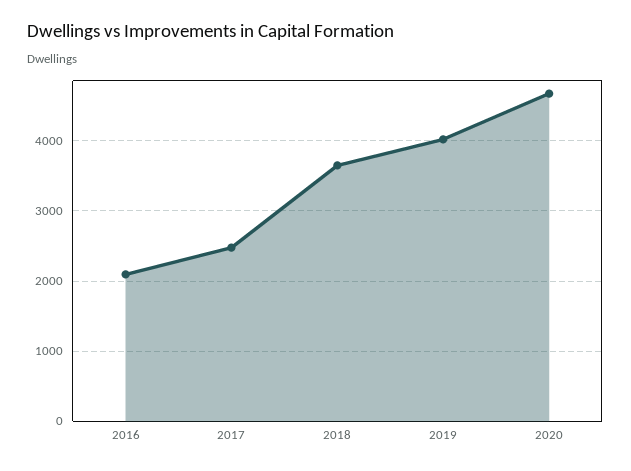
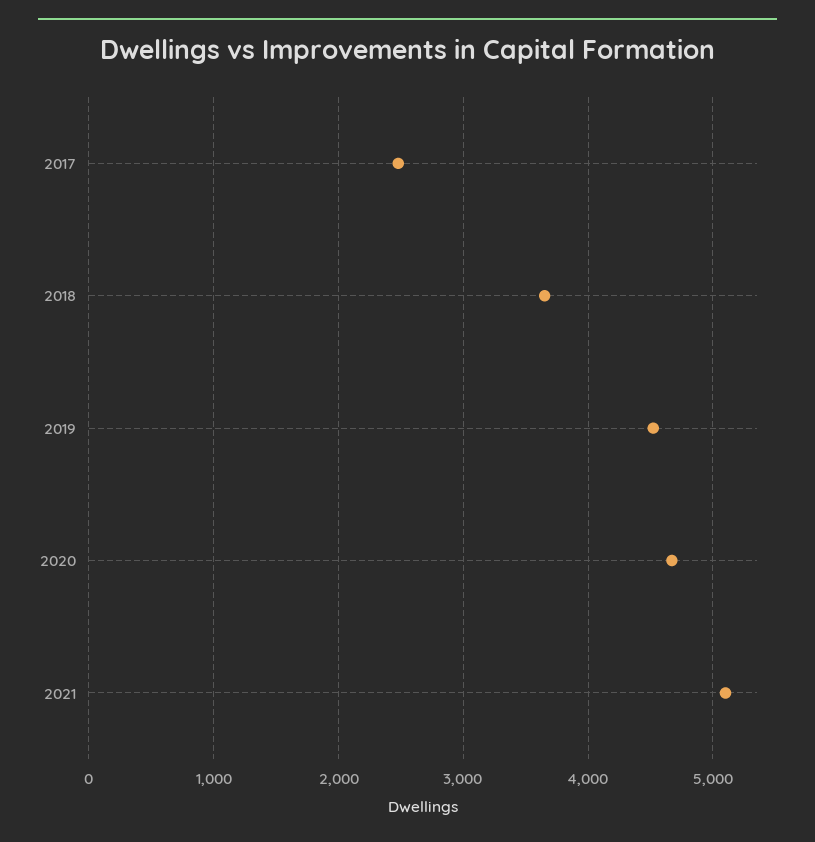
2016: 2100 -> none
2019: 4000 -> 4500
2021: none -> 5100

